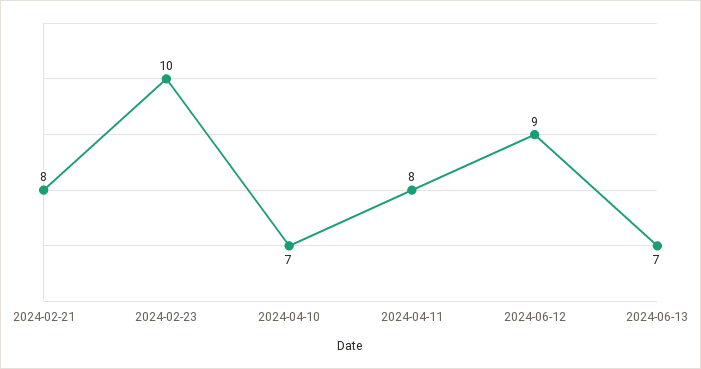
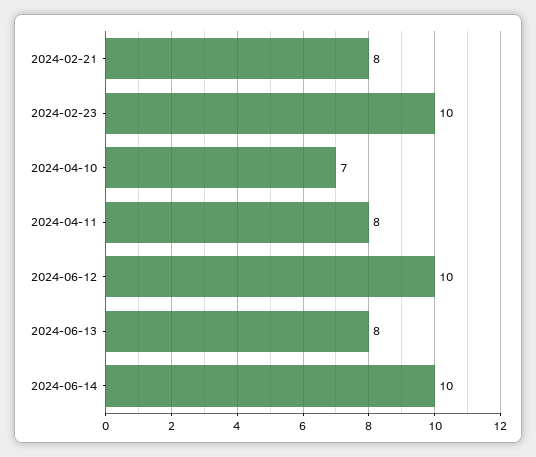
2024-06-12: 9 -> 10
2024-06-13: 7 -> 8
2024-06-14: none -> 10

